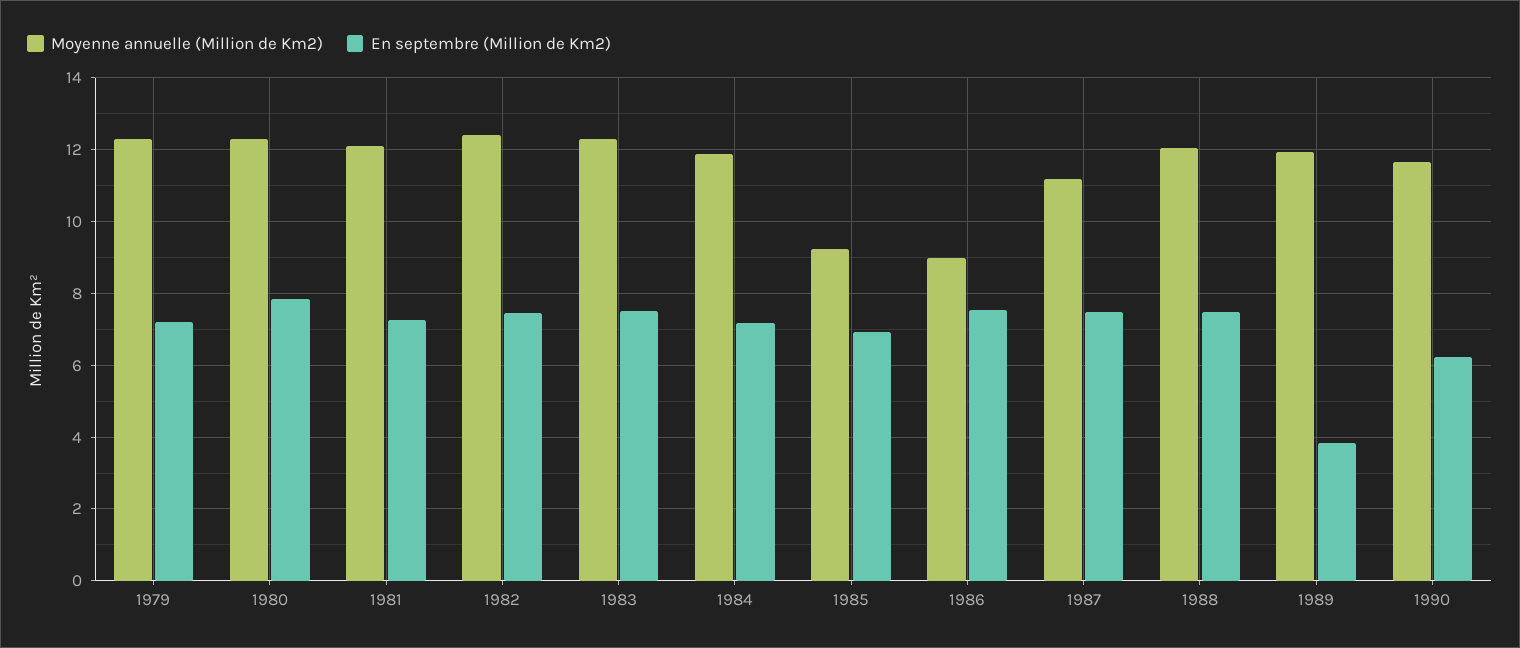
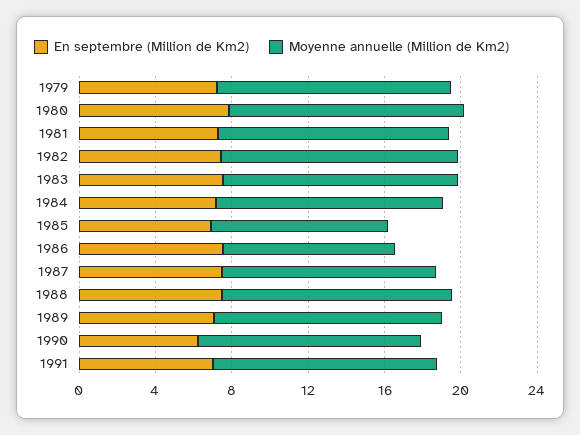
En septembre (Million de Km2), 1989: 3.8 -> 7
En septembre (Million de Km2), 1991: none -> 7
Moyenne annuelle (Million de Km2), 1991: none -> 12

